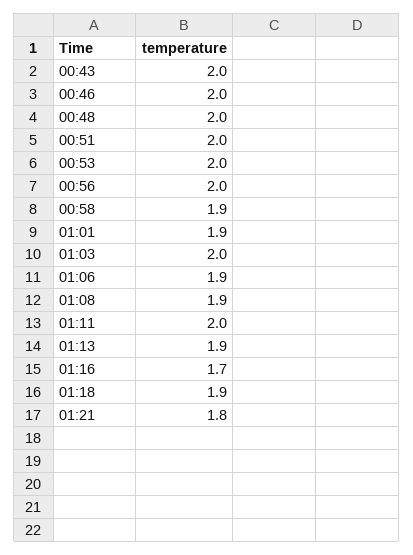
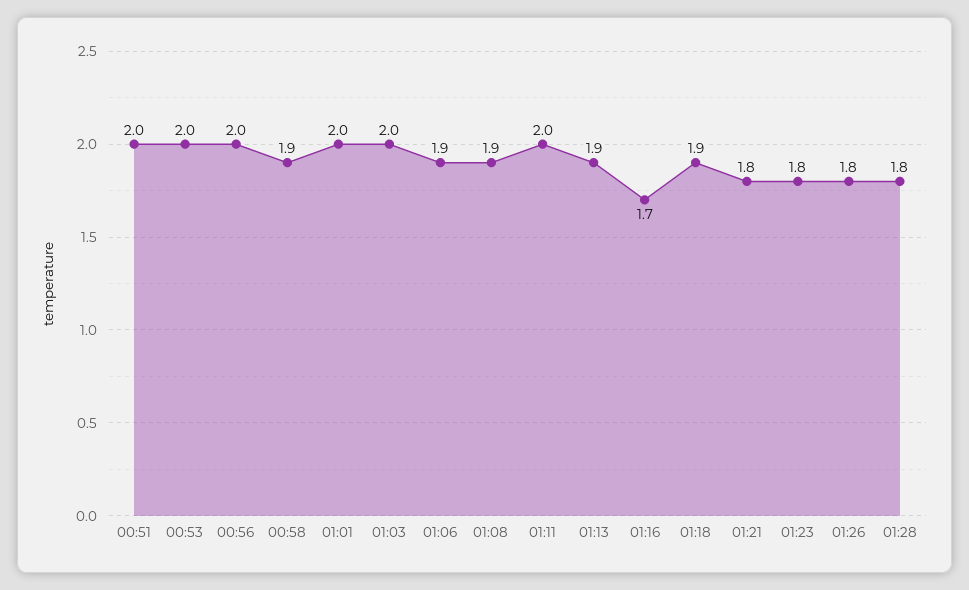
00:43: 2 -> none
00:46: 2 -> none
00:48: 2 -> none
01:01: 1.9 -> 2
01:23: none -> 1.8
01:26: none -> 1.8
01:28: none -> 1.8

